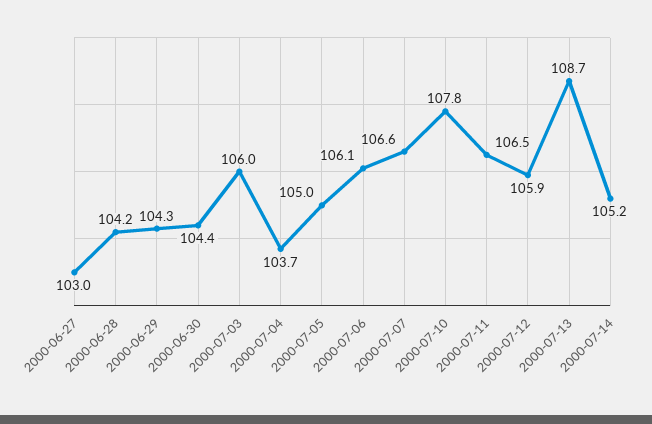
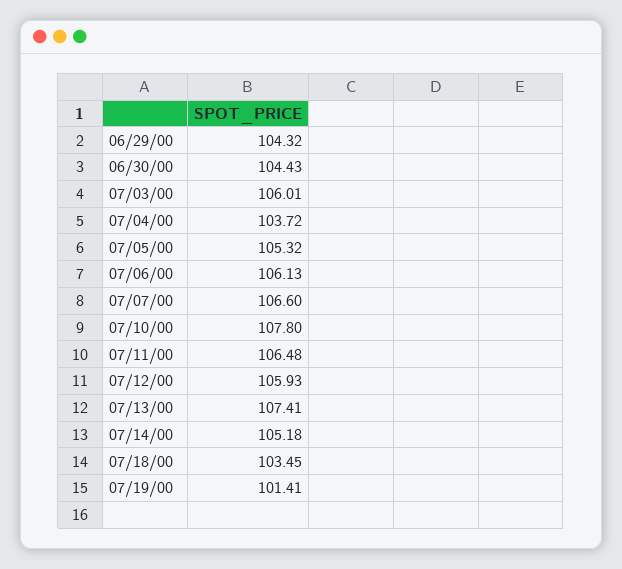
2000-06-27: 103 -> none
2000-06-28: 104.2 -> none
2000-07-05: 105 -> 105.32
2000-07-13: 108.7 -> 107.41
07/18/00: none -> 103.45
07/19/00: none -> 101.41

